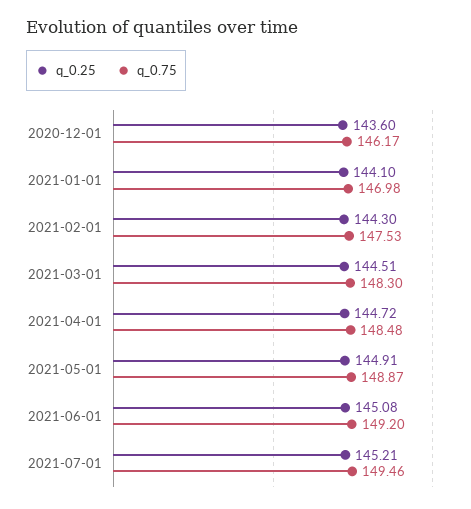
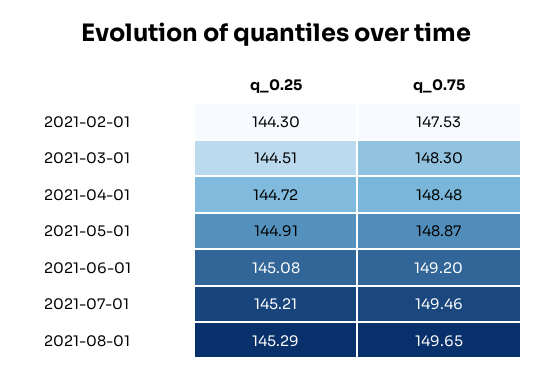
q_0.25, 2020-12-01: 143.6 -> none
q_0.75, 2020-12-01: 146.17 -> none
q_0.25, 2021-01-01: 144.1 -> none
q_0.75, 2021-01-01: 146.98 -> none
q_0.25, 2021-08-01: none -> 145.29
q_0.75, 2021-08-01: none -> 149.65

